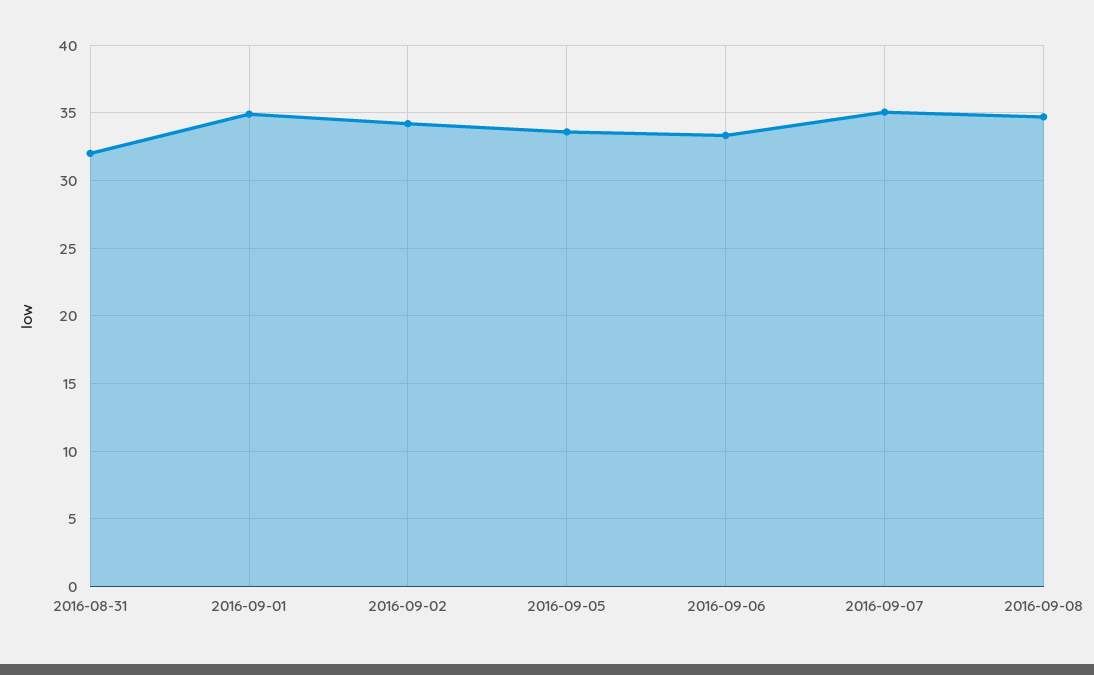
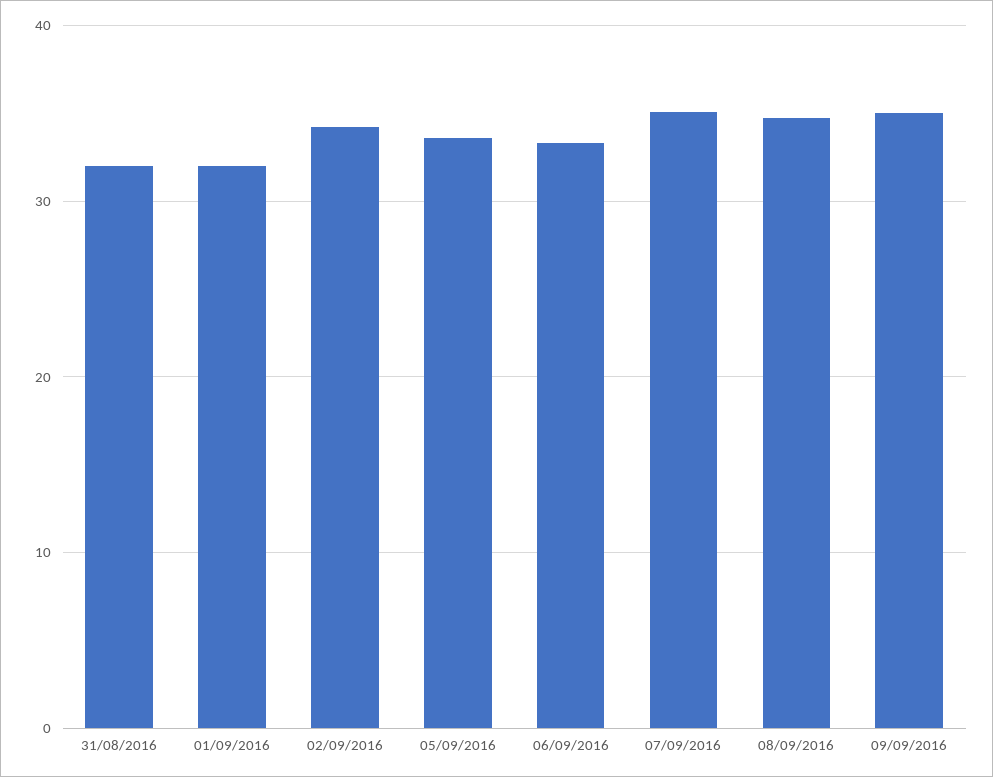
2016-09-01: 35 -> 32
09/09/2016: none -> 35

